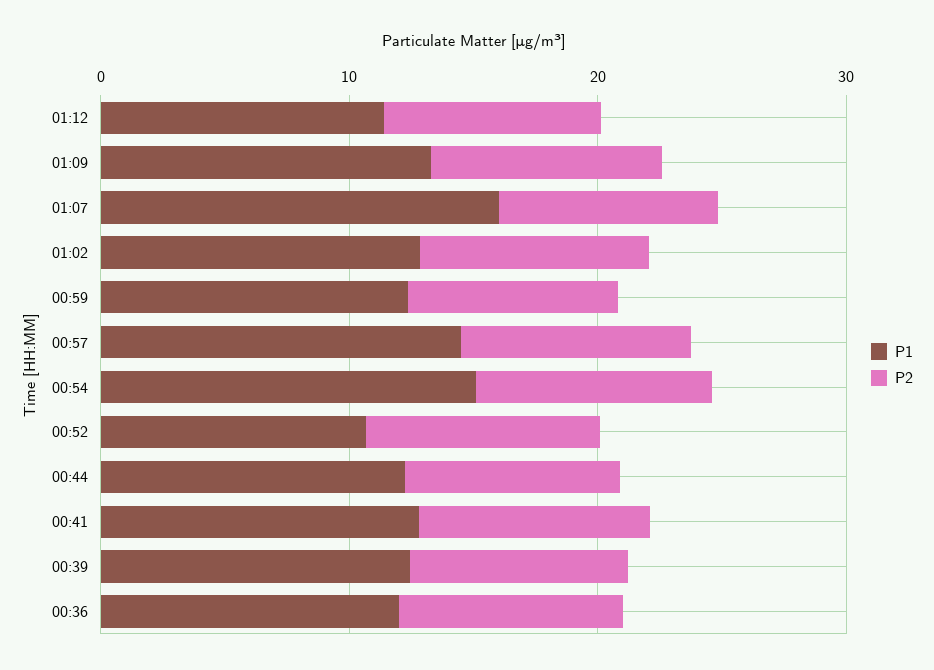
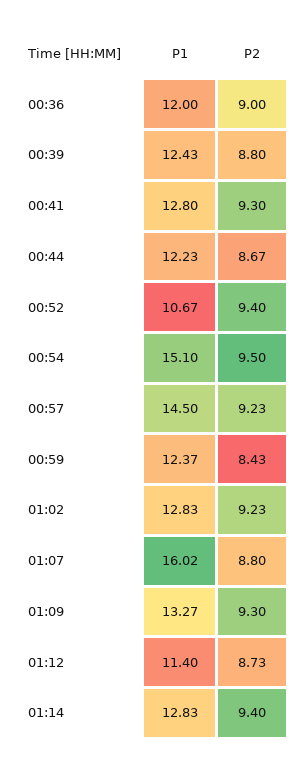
P1, 01:14: none -> 12.83
P2, 01:14: none -> 9.4

